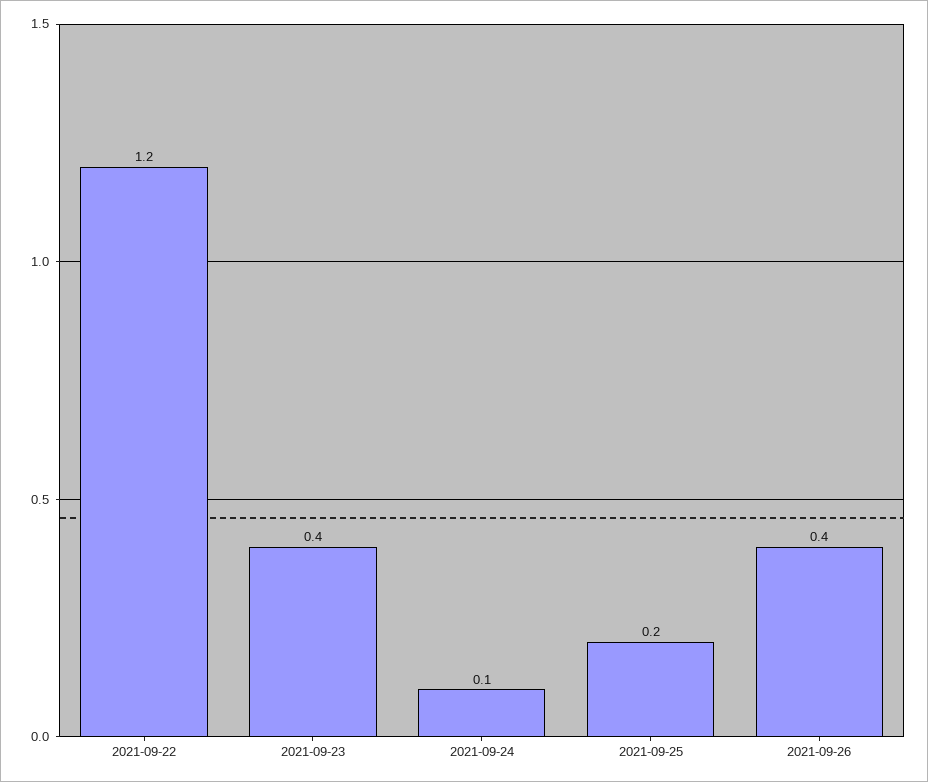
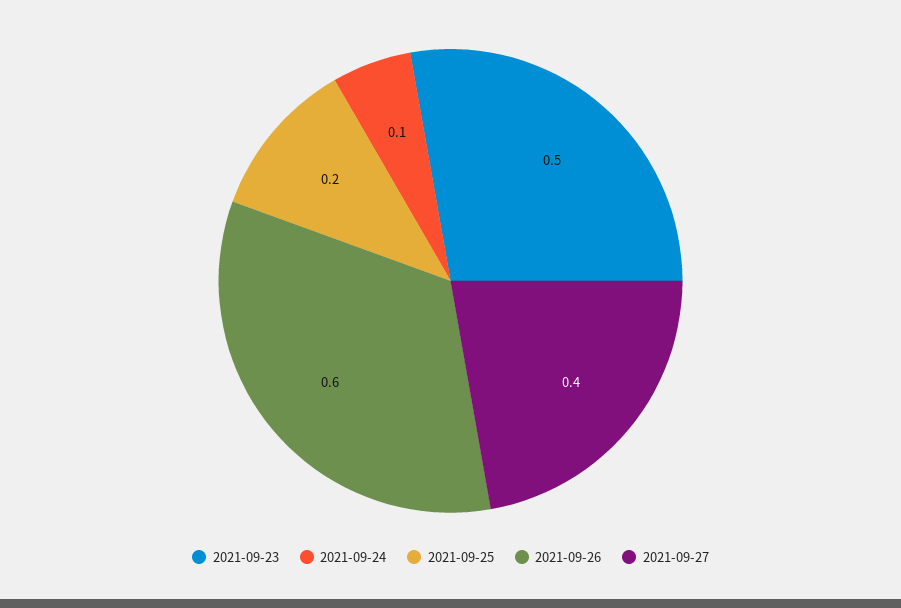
2021-09-22: 1.2 -> none
2021-09-23: 0.4 -> 0.5
2021-09-26: 0.4 -> 0.6
2021-09-27: none -> 0.4

